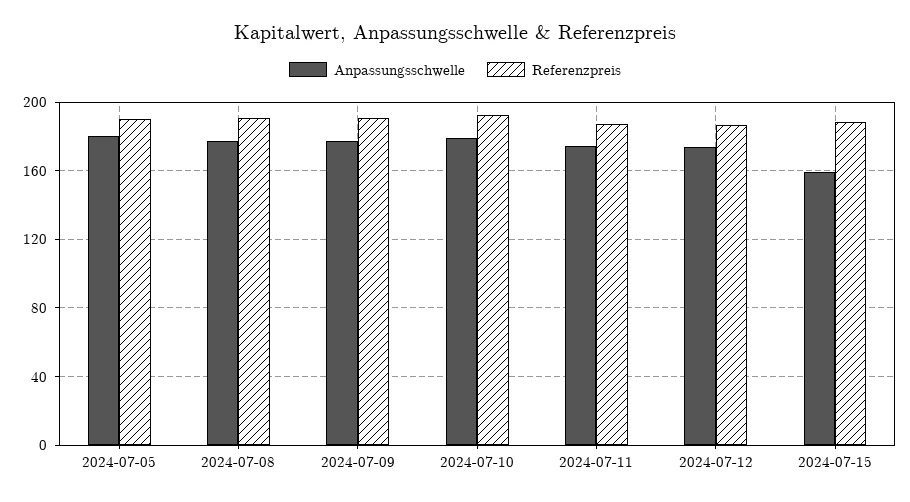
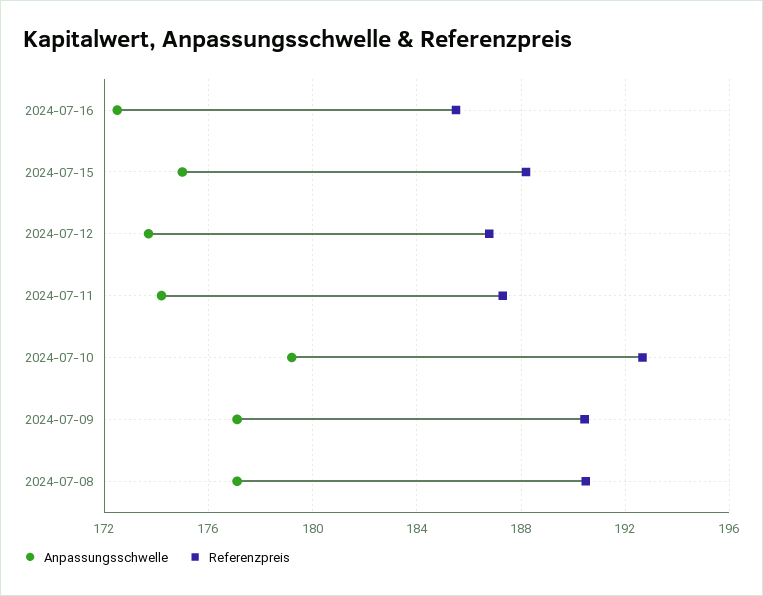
Anpassungsschwelle, 2024-07-05: 180 -> none
Referenzpreis, 2024-07-05: 190 -> none
Anpassungsschwelle, 2024-07-15: 160 -> 175
Anpassungsschwelle, 2024-07-16: none -> 172.5
Referenzpreis, 2024-07-16: none -> 185.5

